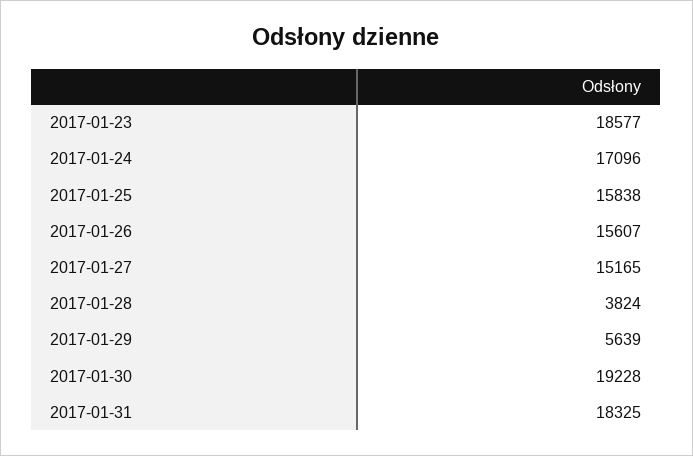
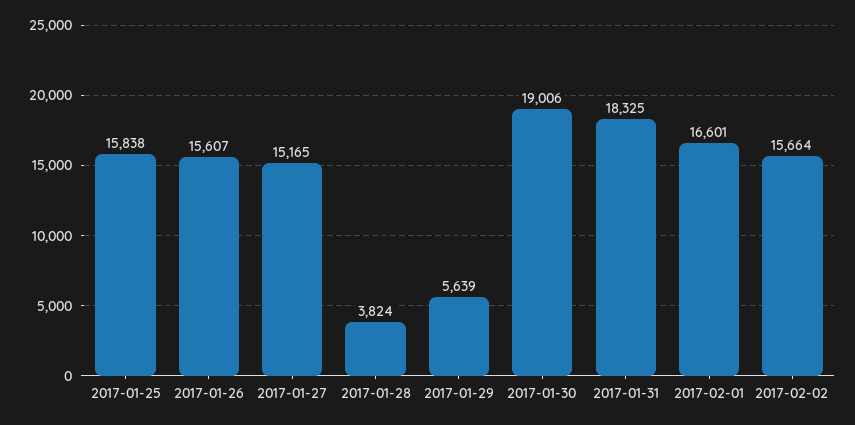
2017-01-23: 18577 -> none
2017-01-24: 17096 -> none
2017-01-30: 19228 -> 19006
2017-02-01: none -> 16601
2017-02-02: none -> 15664

